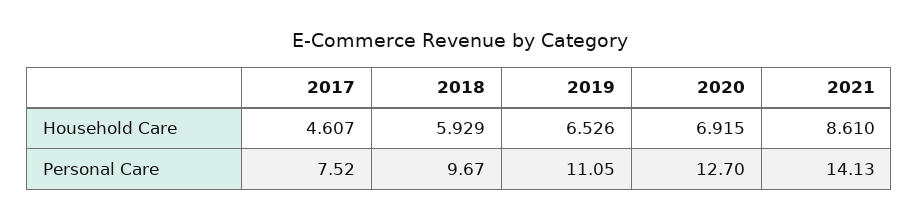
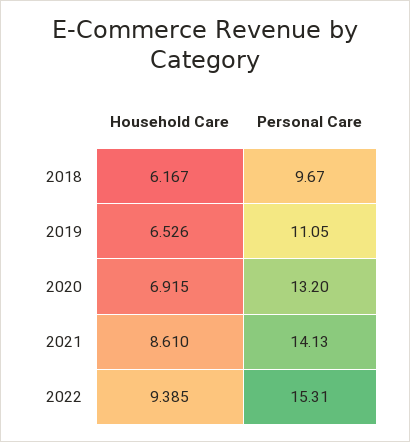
2017, Household Care: 4.607 -> none
2018, Household Care: 5.929 -> 6.167
2017, Personal Care: 7.52 -> none
2020, Personal Care: 12.7 -> 13.2
2022, Household Care: none -> 9.385
2022, Personal Care: none -> 15.31

